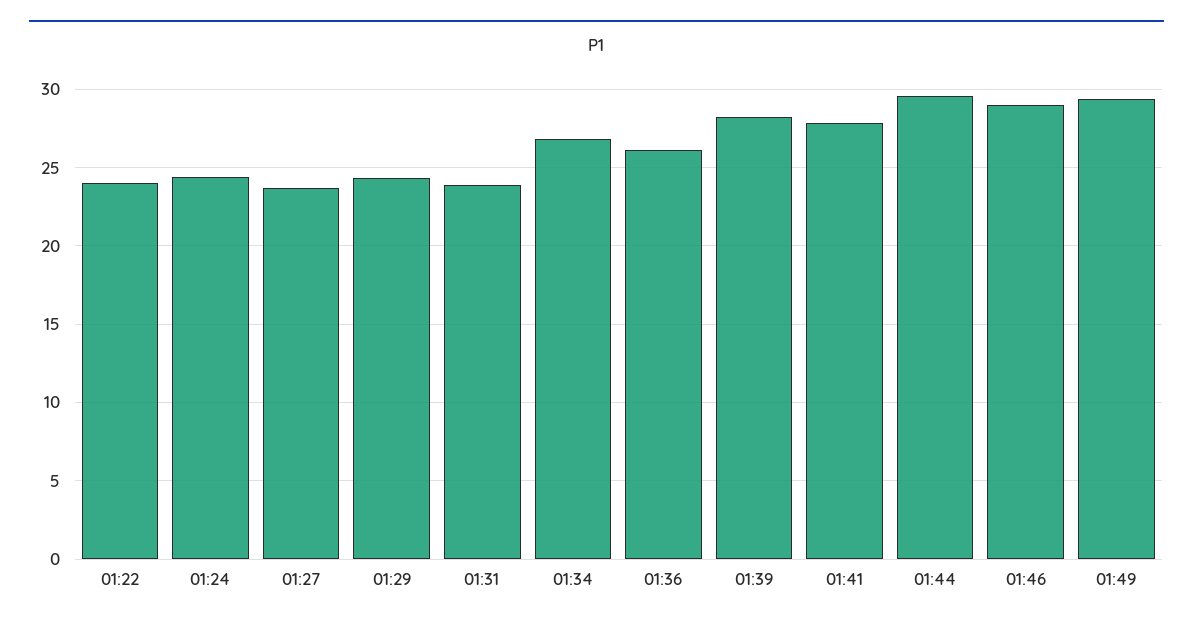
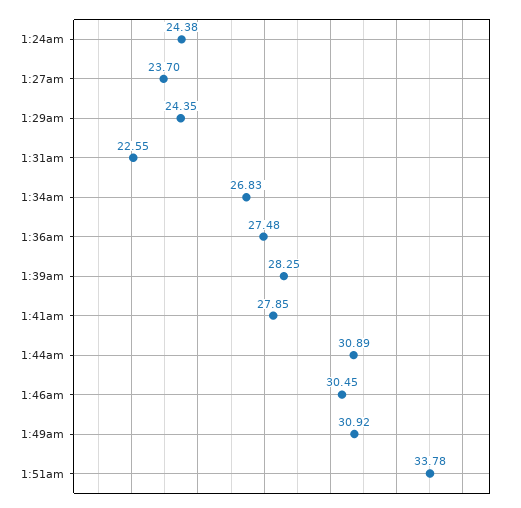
01:22: 24 -> none
01:31: 24 -> 22.55
01:36: 26 -> 27.48
01:44: 29.5 -> 30.89
01:46: 29 -> 30.45
01:49: 29.5 -> 30.92
1:51am: none -> 33.78

